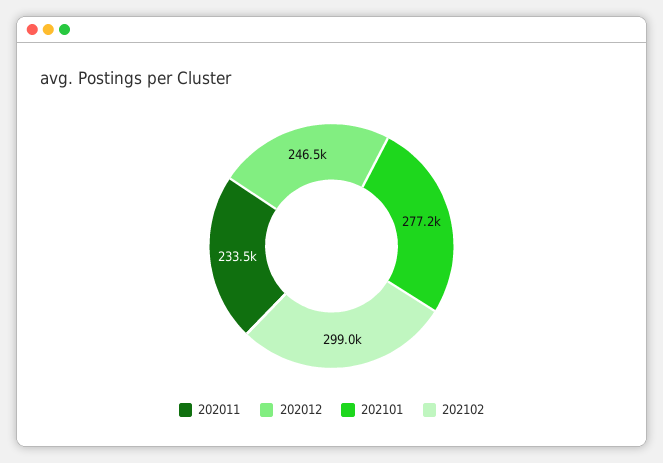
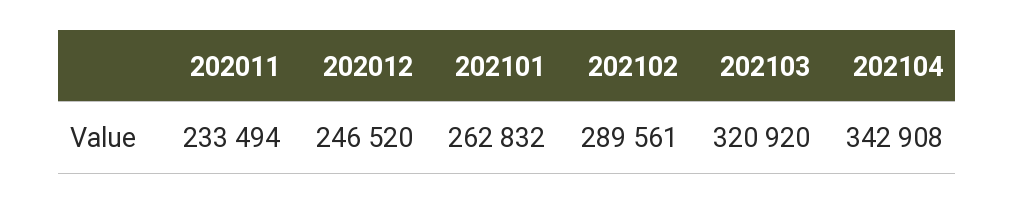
202101: 277200 -> 262832
202102: 299000 -> 289561
202103: none -> 320920
202104: none -> 342908

